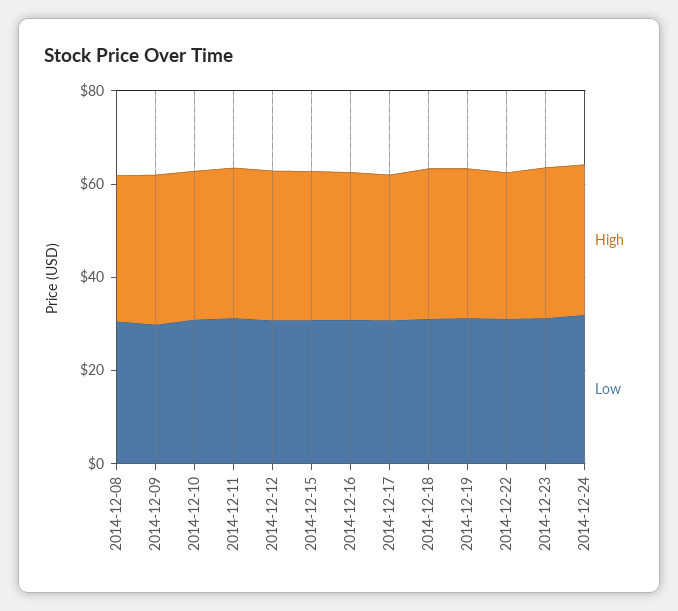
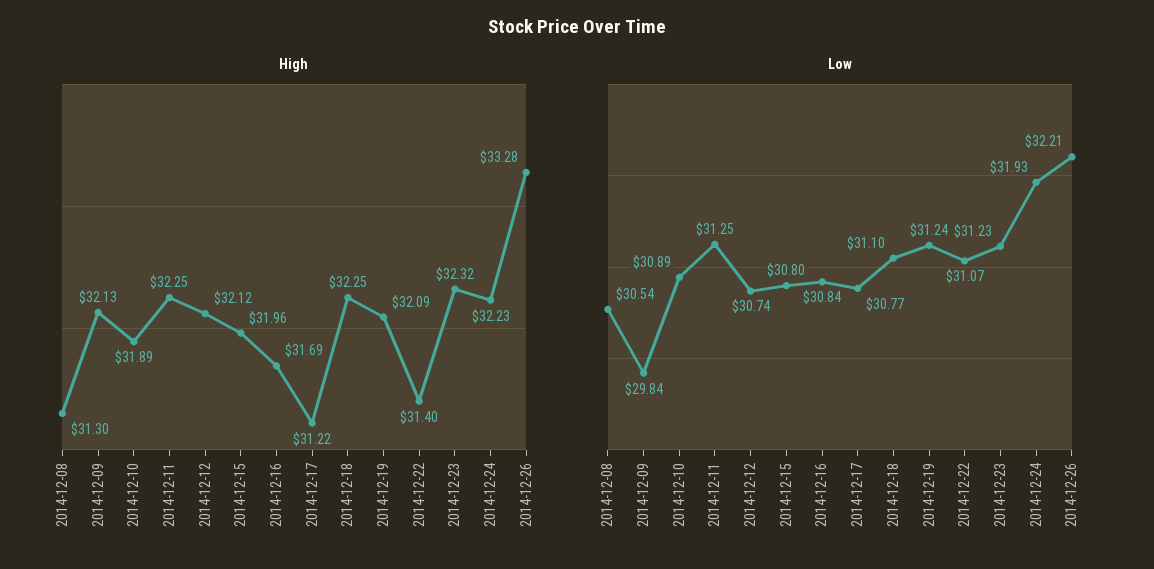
High, 2014-12-26: none -> 33.28
Low, 2014-12-26: none -> 32.21

